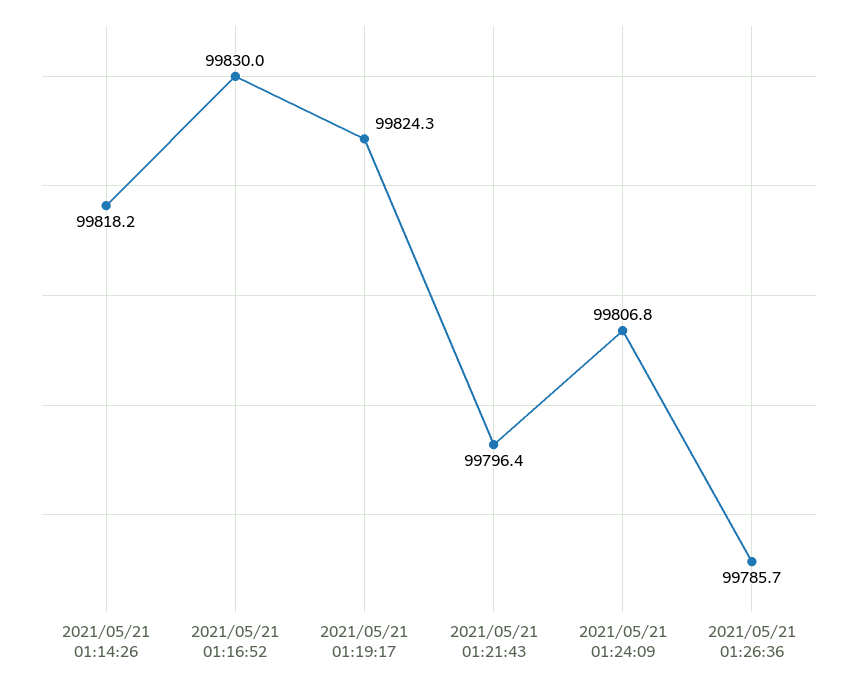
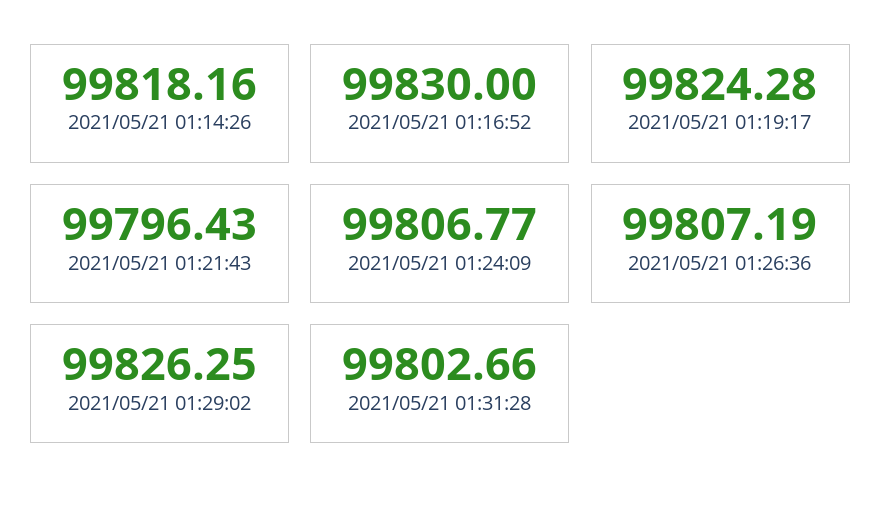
2021/05/21 01:26:36: 99785.7 -> 99807.19
2021/05/21 01:29:02: none -> 99826.25
2021/05/21 01:31:28: none -> 99802.66

